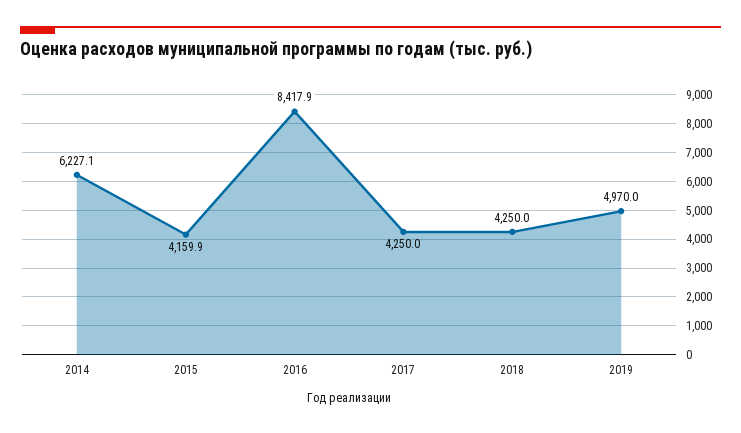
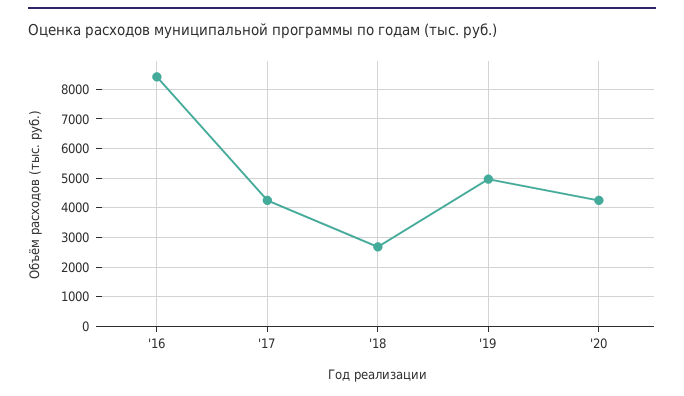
2014: 6227.1 -> none
2015: 4159.9 -> none
2018: 4250 -> 2750
'20: none -> 4250

